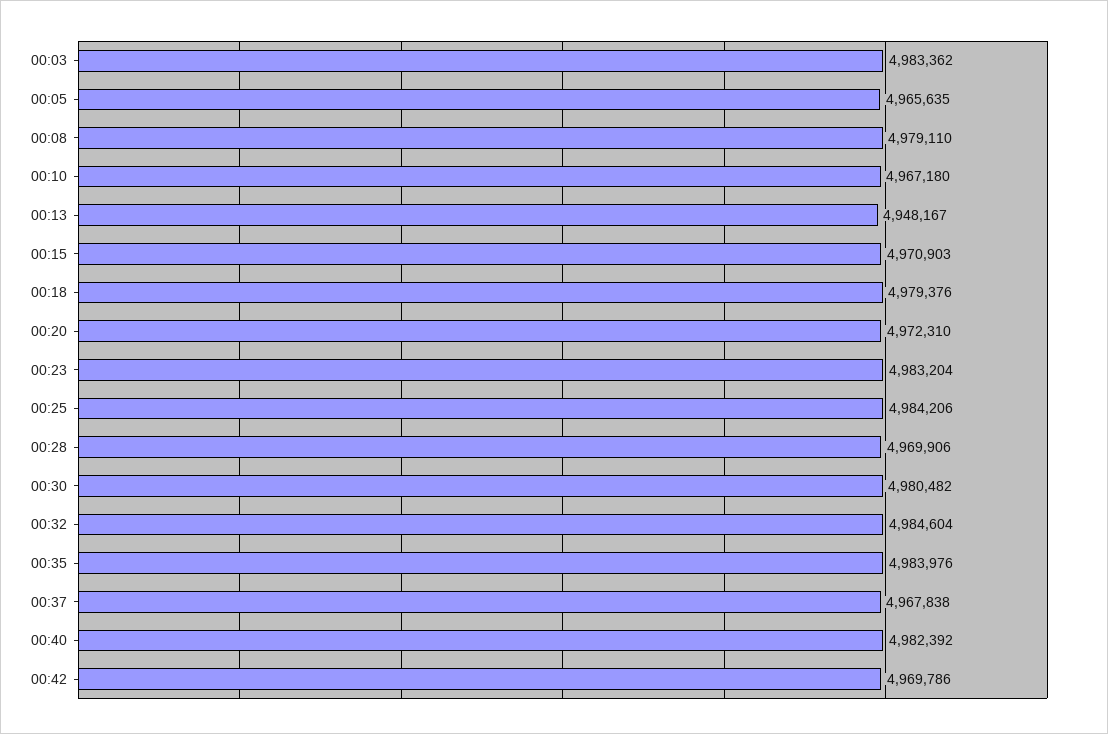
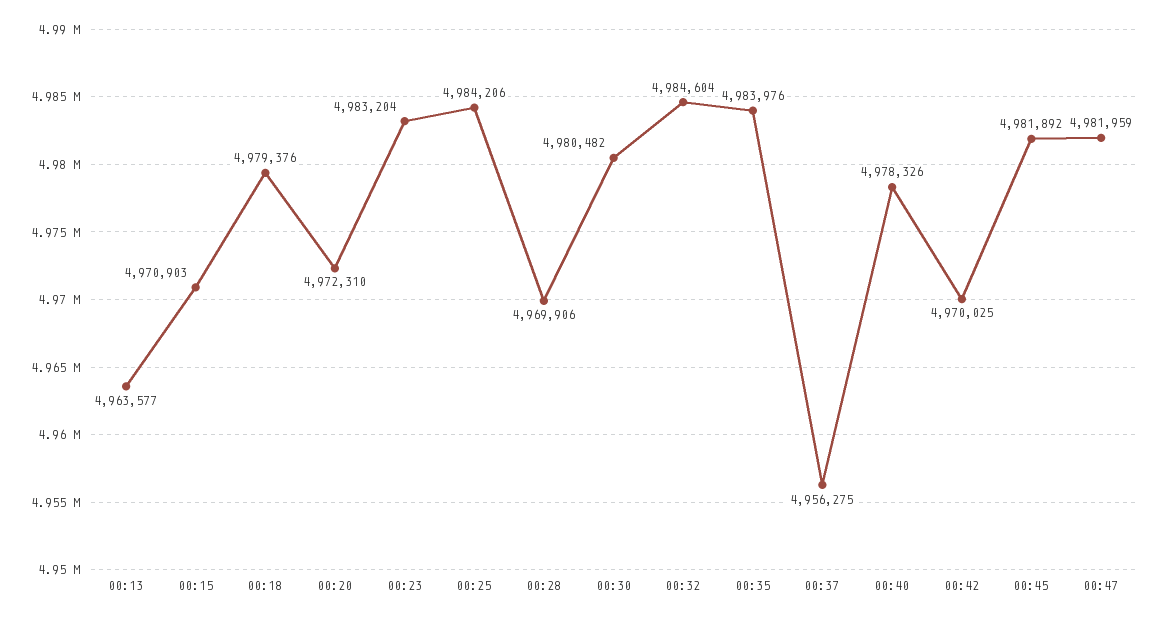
00:03: 4983362 -> none
00:05: 4965635 -> none
00:08: 4979110 -> none
00:10: 4967180 -> none
00:13: 4948167 -> 4963577
00:37: 4967838 -> 4956275
00:40: 4982392 -> 4978326
00:42: 4969786 -> 4970025
00:45: none -> 4981892
00:47: none -> 4981959

